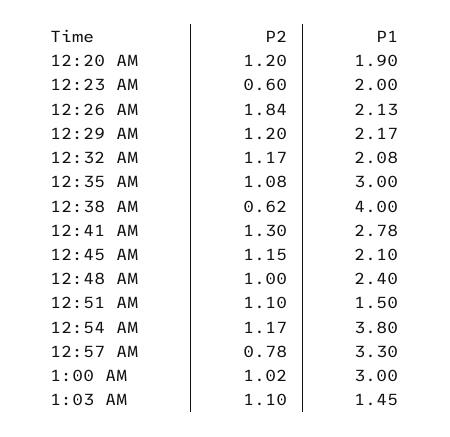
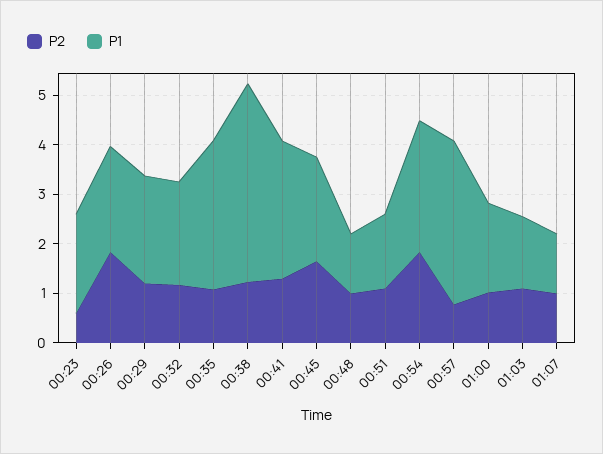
P2, 12:20 AM: 1.2 -> none
P1, 12:20 AM: 1.9 -> none
P2, 12:38 AM: 0.62 -> 1.2
P2, 12:45 AM: 1.15 -> 1.6
P1, 12:48 AM: 2.4 -> 1.2
P2, 12:54 AM: 1.17 -> 1.8
P1, 12:54 AM: 3.8 -> 2.6
P1, 1:00 AM: 3 -> 1.8
P2, 01:07: none -> 1
P1, 01:07: none -> 1.2

